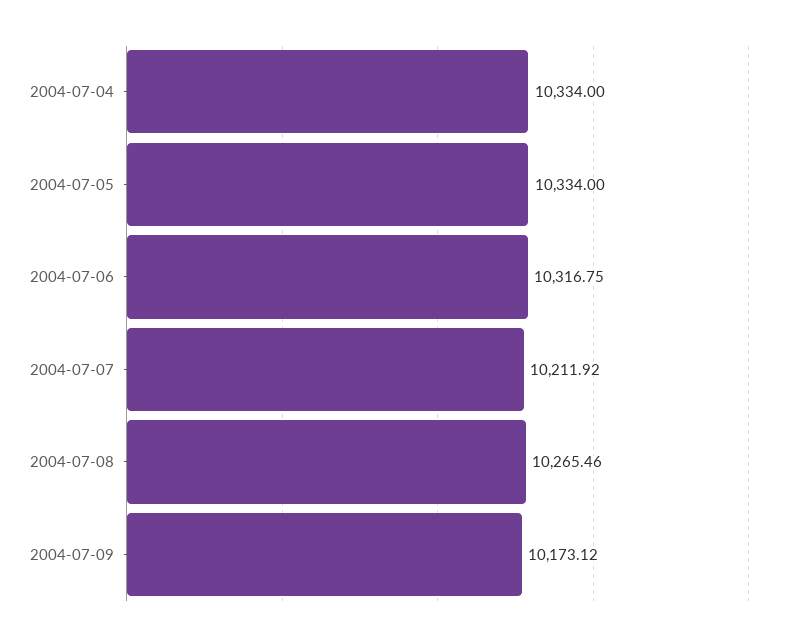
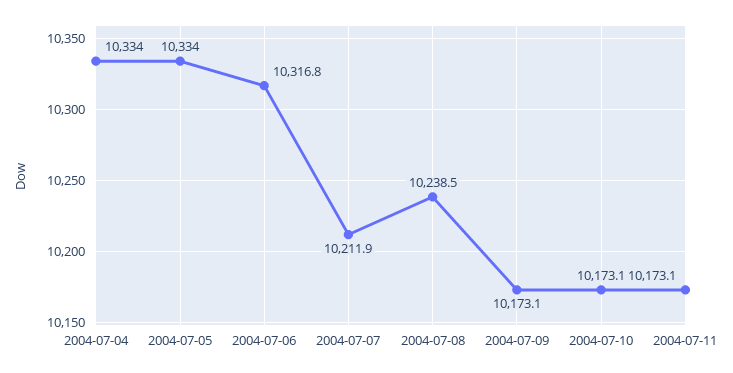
2004-07-08: 10265.46 -> 10238.5
2004-07-10: none -> 10173.1
2004-07-11: none -> 10173.1

